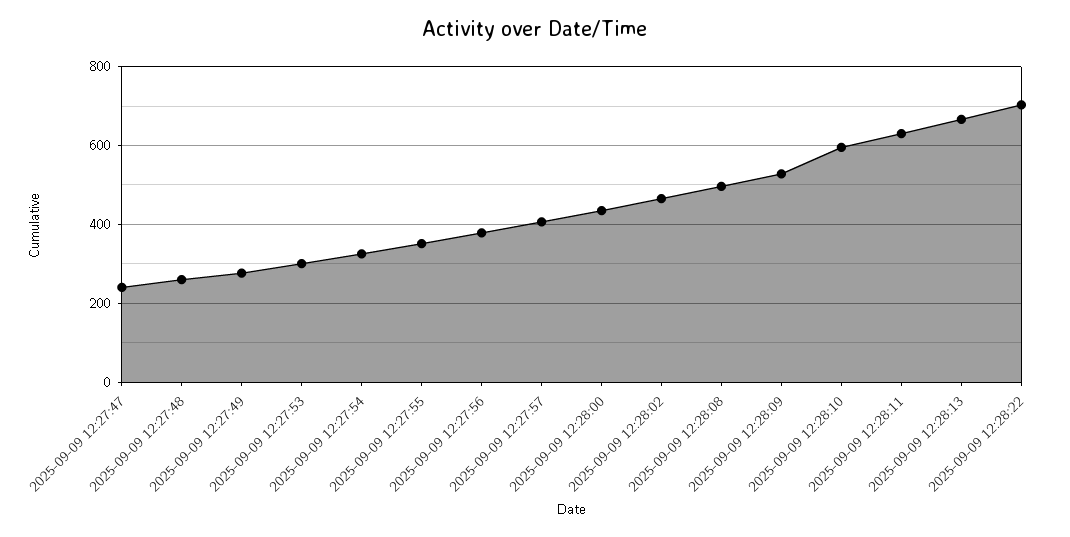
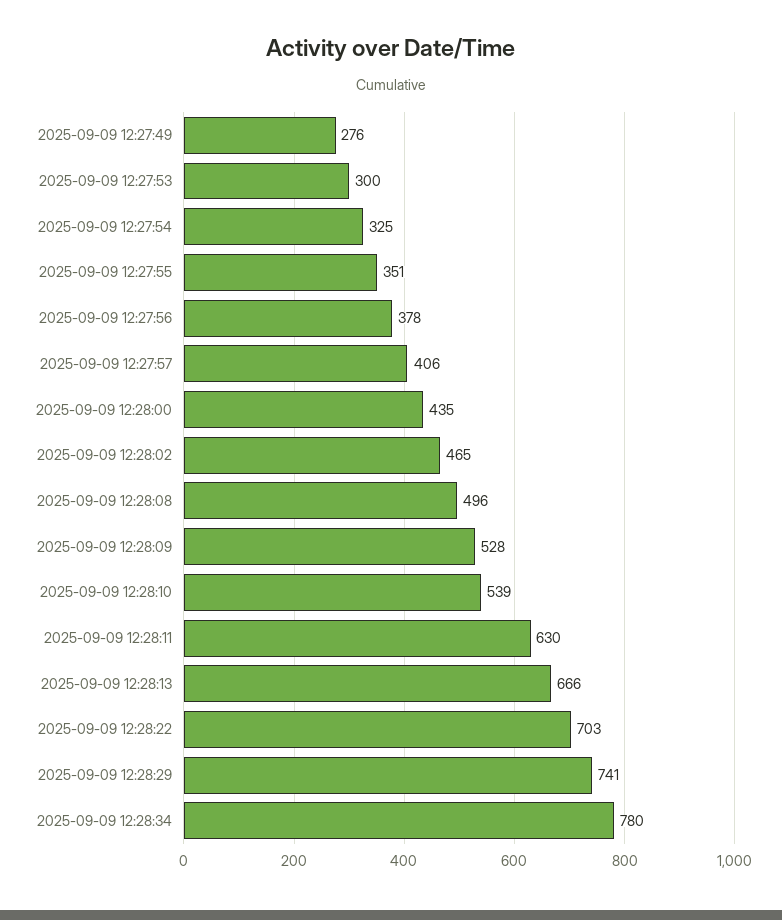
2025-09-09 12:27:47: 240 -> none
2025-09-09 12:27:48: 260 -> none
2025-09-09 12:28:10: 600 -> 539
2025-09-09 12:28:29: none -> 741
2025-09-09 12:28:34: none -> 780

